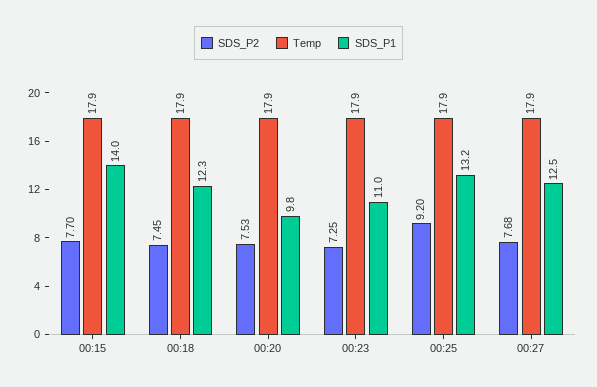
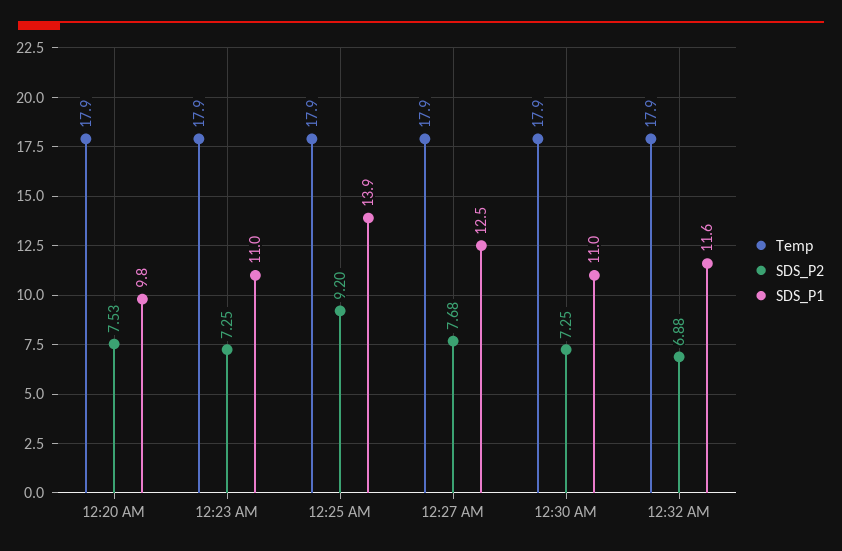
SDS_P2, 00:15: 7.7 -> none
Temp, 00:15: 17.9 -> none
SDS_P1, 00:15: 14 -> none
SDS_P2, 00:18: 7.45 -> none
Temp, 00:18: 17.9 -> none
SDS_P1, 00:18: 12.3 -> none
SDS_P1, 00:25: 13.2 -> 13.9
Temp, 12:30 AM: none -> 17.9
SDS_P2, 12:30 AM: none -> 7.25
SDS_P1, 12:30 AM: none -> 11
Temp, 12:32 AM: none -> 17.9
SDS_P2, 12:32 AM: none -> 6.88
SDS_P1, 12:32 AM: none -> 11.6

